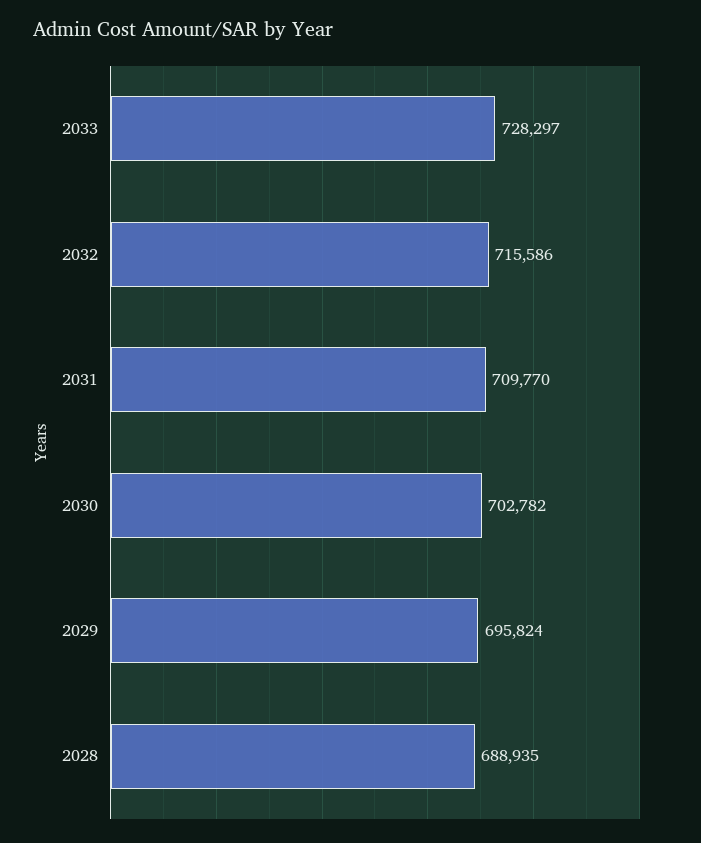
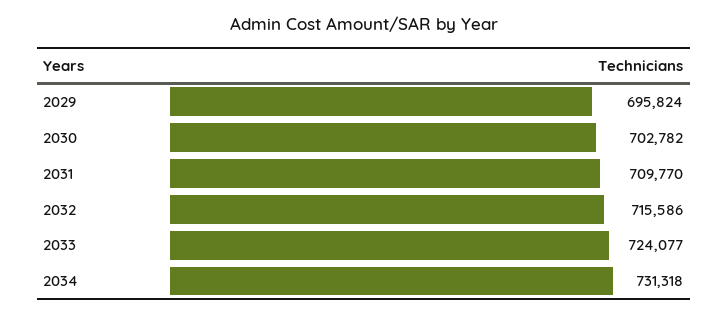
2033: 728297 -> 724077
2028: 688935 -> none
2034: none -> 731318

